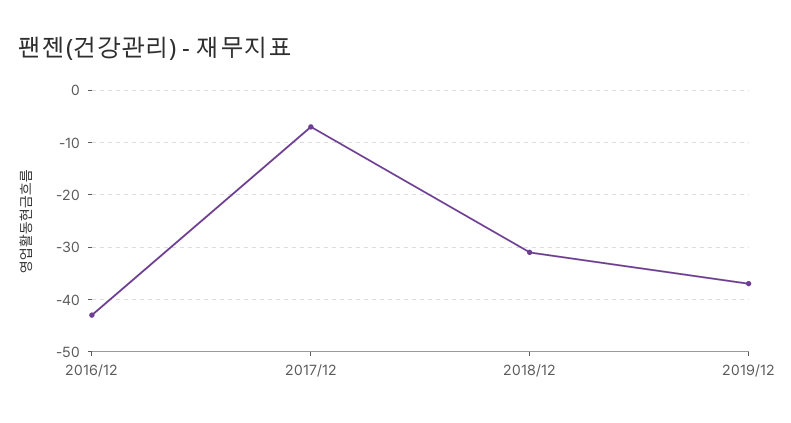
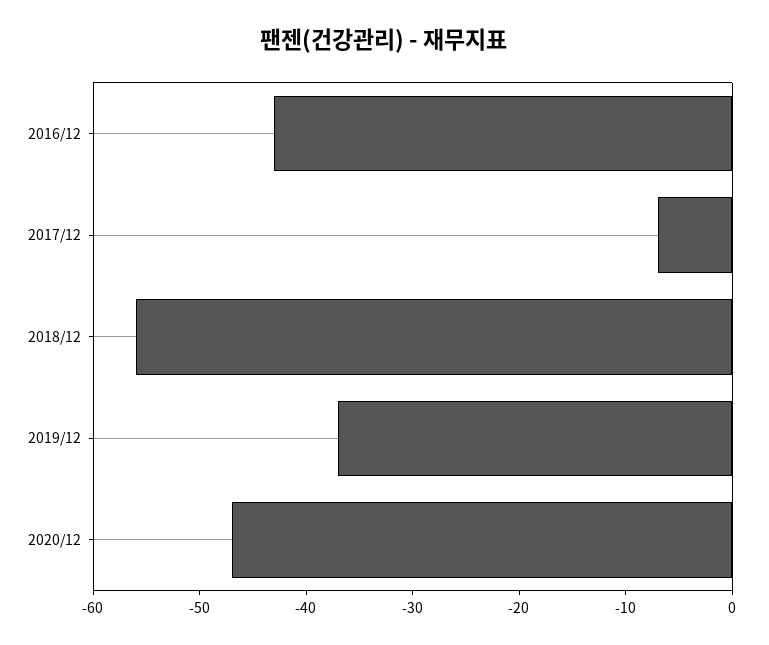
2018/12: -30 -> -56
2020/12: none -> -47

